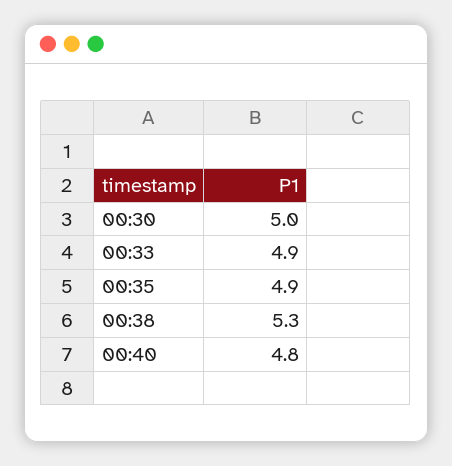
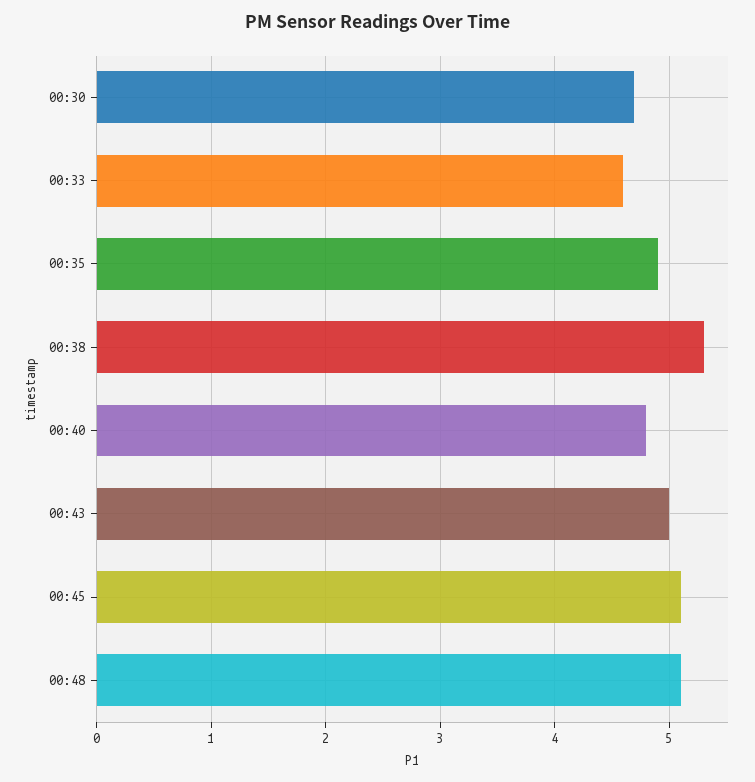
00:30: 5 -> 4.7
00:33: 4.9 -> 4.6
00:43: none -> 5
00:45: none -> 5.1
00:48: none -> 5.1

